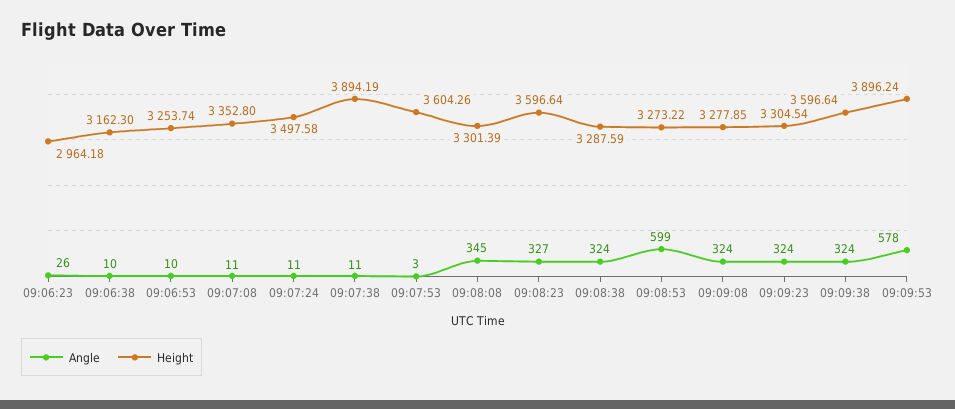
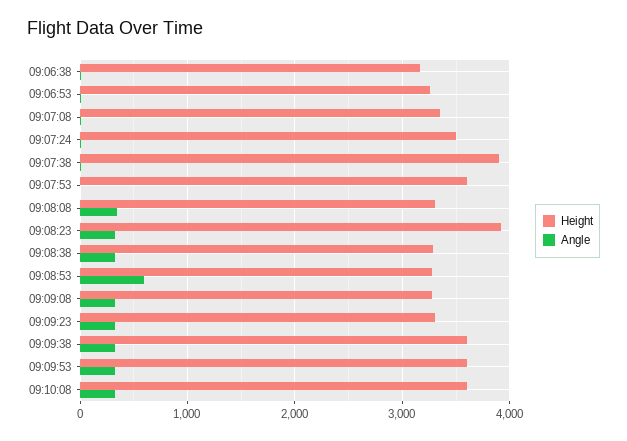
Angle, 09:06:23: 26 -> none
Height, 09:06:23: 2964.18 -> none
Height, 09:08:23: 3596.64 -> 3900
Angle, 09:09:53: 578 -> 300
Height, 09:09:53: 3896.24 -> 3600
Height, 09:10:08: none -> 3600
Angle, 09:10:08: none -> 300

